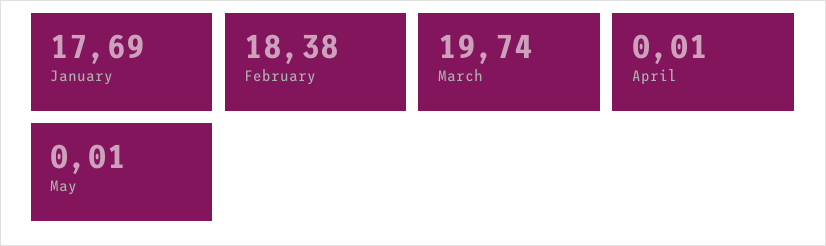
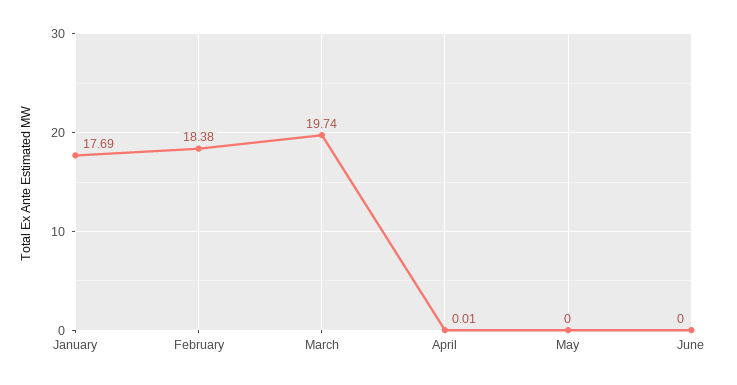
May: 0.01 -> 0
June: none -> 0

